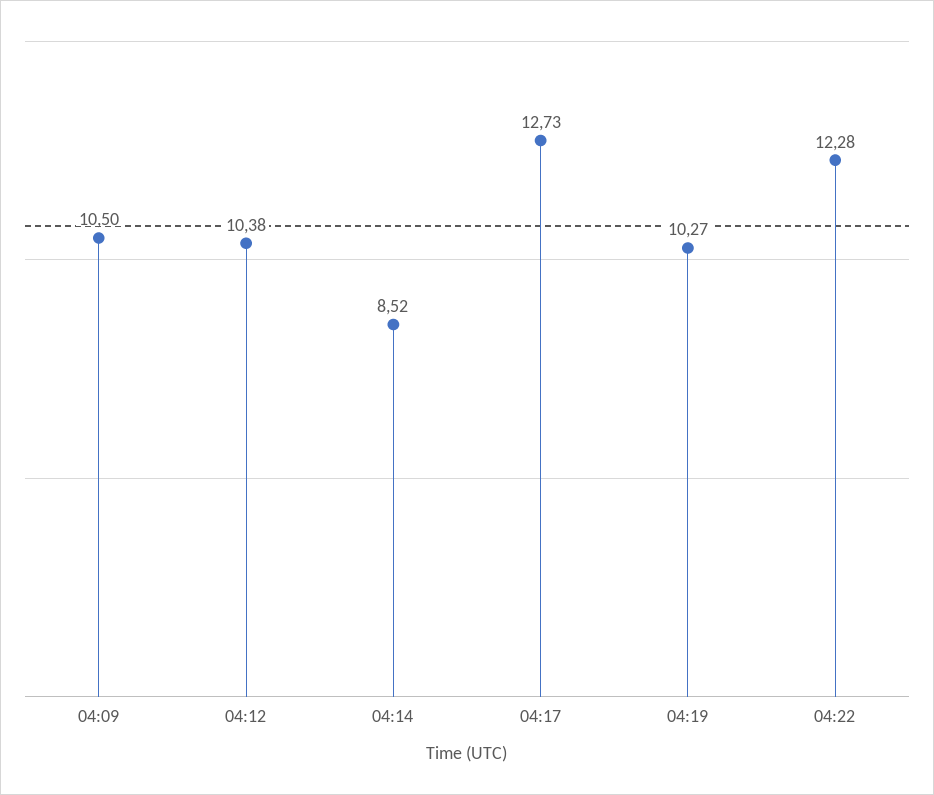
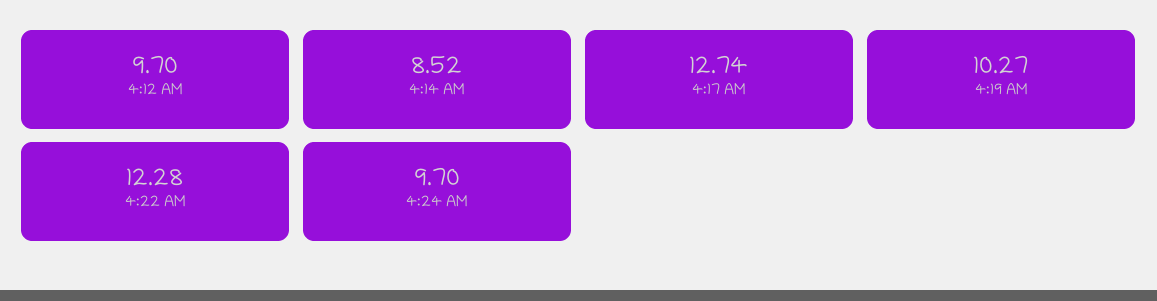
04:09: 10.5 -> none
04:12: 10.38 -> 9.7
04:17: 12.73 -> 12.74
4:24 AM: none -> 9.7

